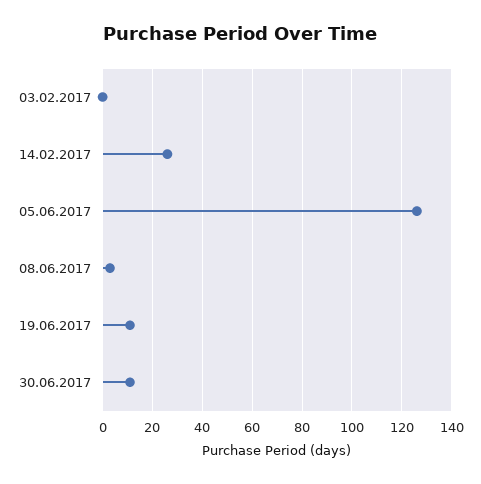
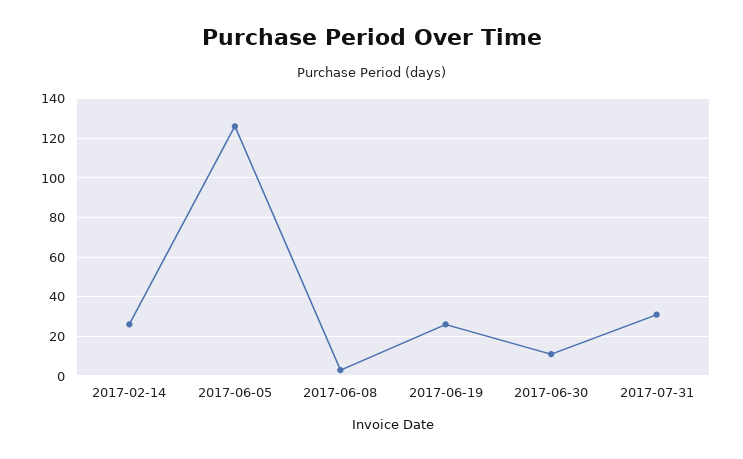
03.02.2017: 0 -> none
19.06.2017: 10 -> 25
2017-07-31: none -> 30

